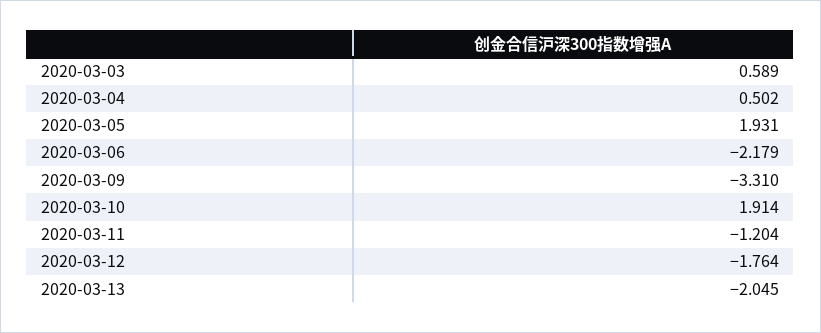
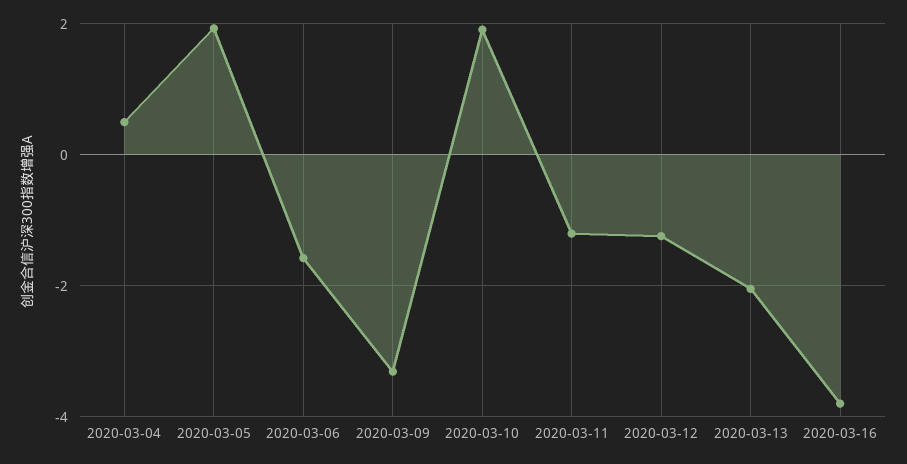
2020-03-03: 0.589 -> none
2020-03-06: -2.179 -> -1.6
2020-03-12: -1.764 -> -1.2
2020-03-16: none -> -3.8

